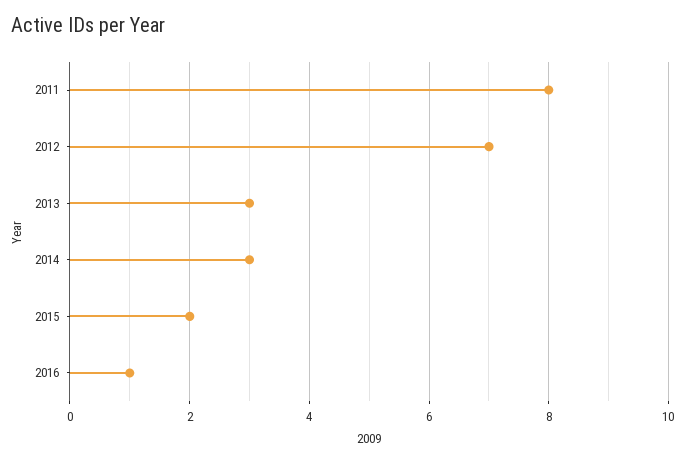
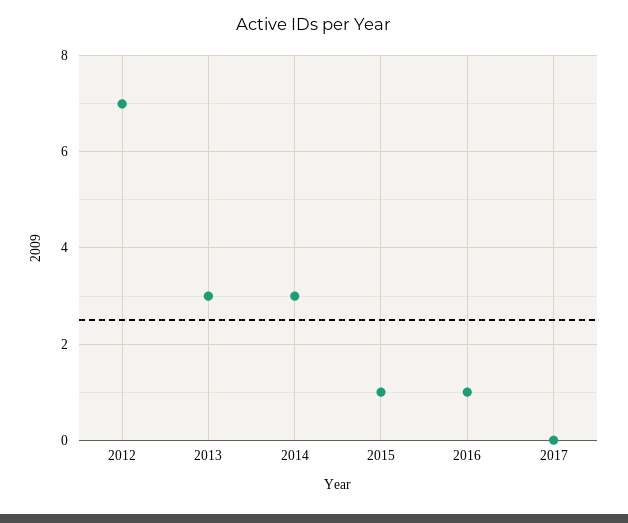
2011: 8 -> none
2015: 2 -> 1
2017: none -> 0

